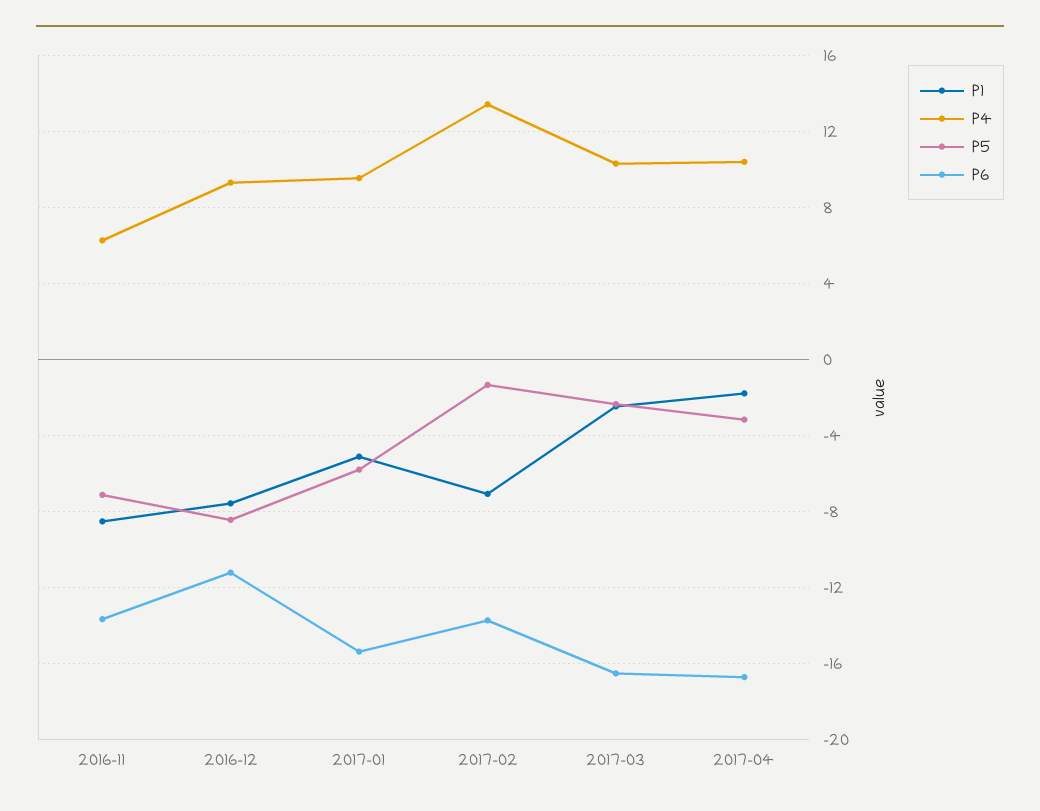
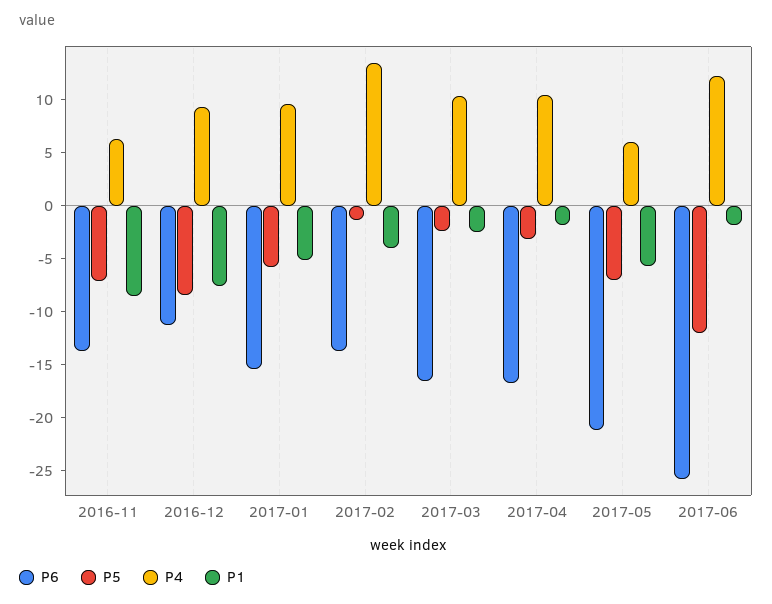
P1, 2017-02: -7 -> -4
P6, 2017-05: none -> -21
P5, 2017-05: none -> -7
P4, 2017-05: none -> 6
P1, 2017-05: none -> -6
P6, 2017-06: none -> -26
P5, 2017-06: none -> -12
P4, 2017-06: none -> 12
P1, 2017-06: none -> -2

